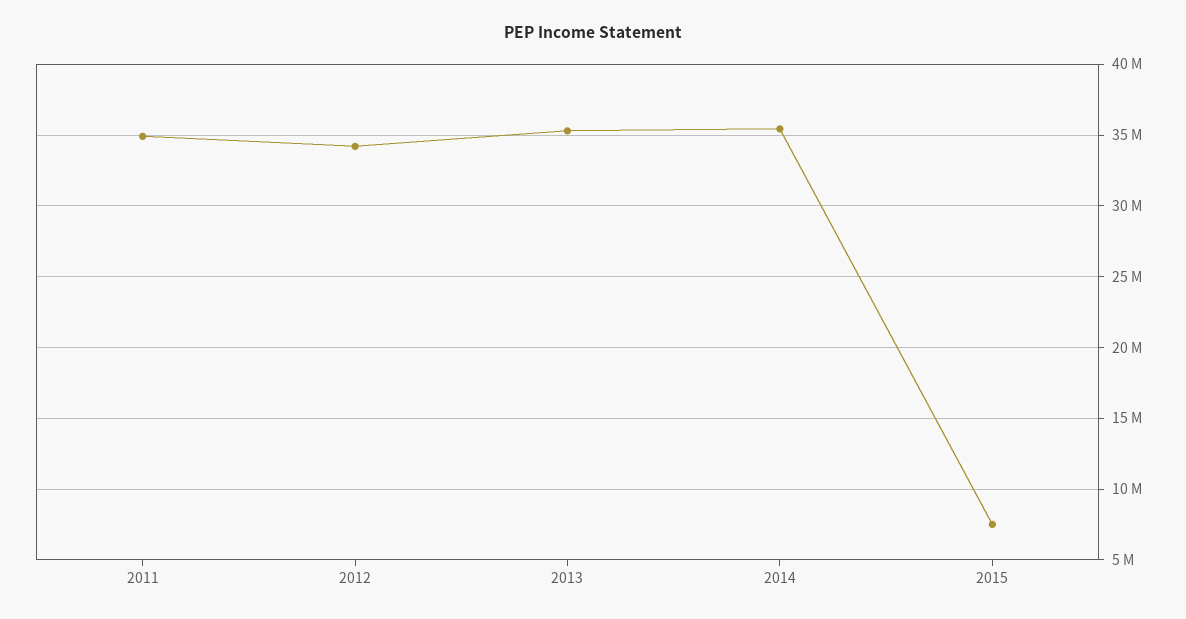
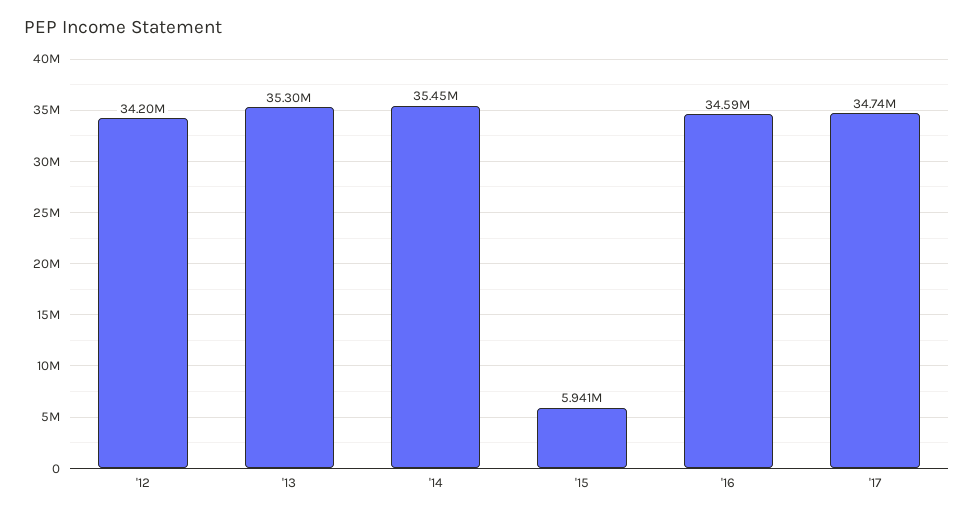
2011: 35000000 -> none
2015: 7500000 -> 5941000
'16: none -> 34590000
'17: none -> 34740000

